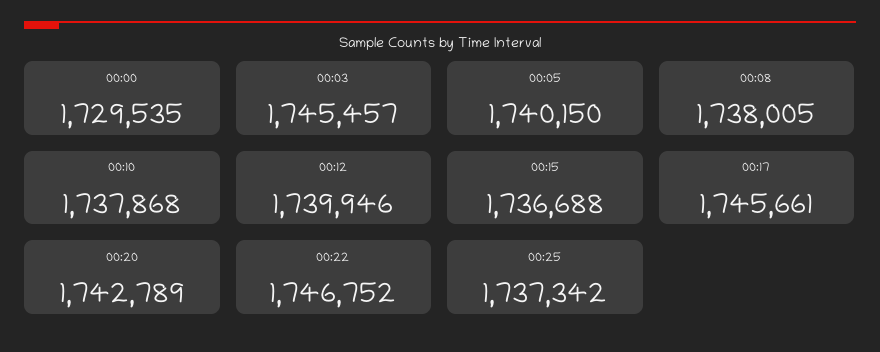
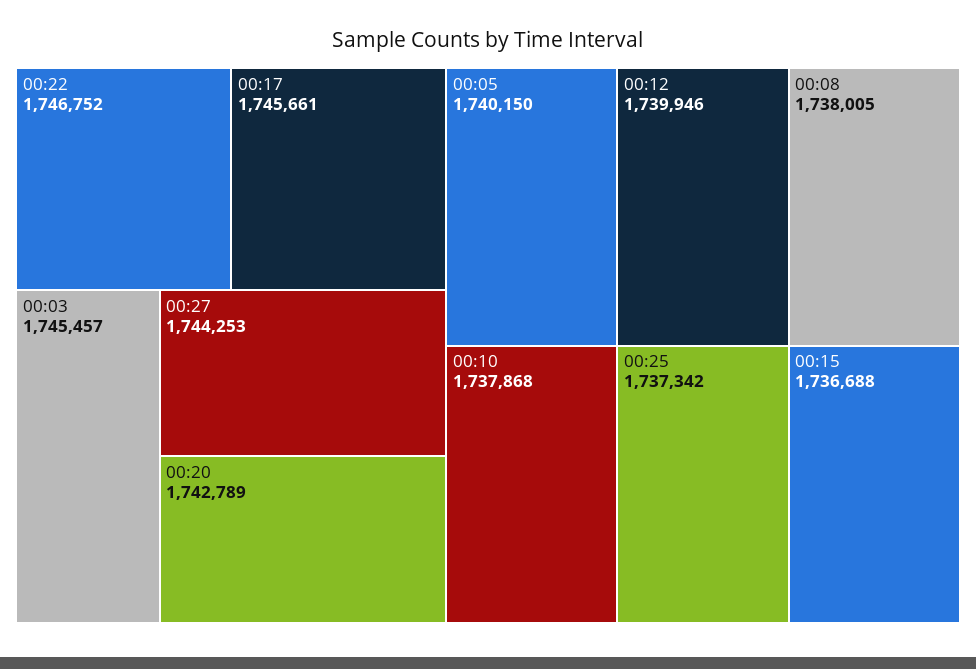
00:00: 1729535 -> none
00:27: none -> 1744253

